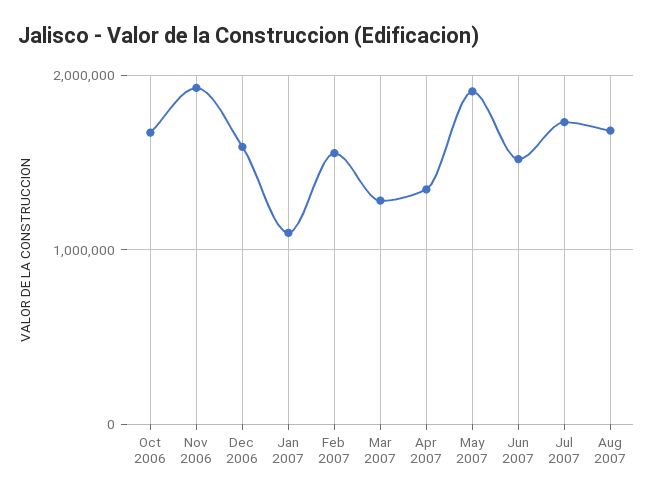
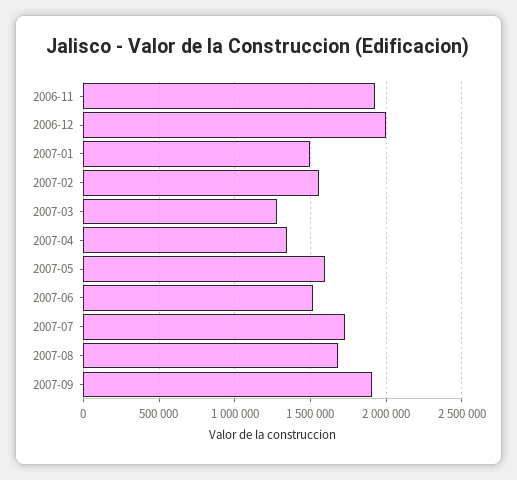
Oct 2006: 1700000 -> none
Dec 2006: 1600000 -> 2000000
Jan 2007: 1100000 -> 1500000
May 2007: 1900000 -> 1600000
2007-09: none -> 1900000

